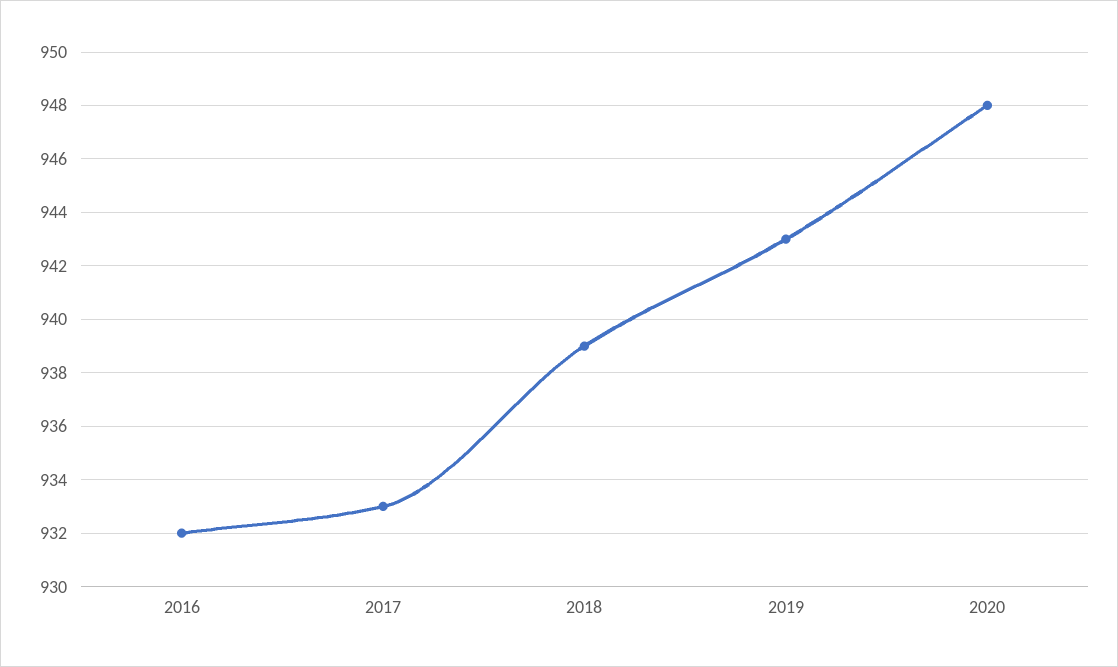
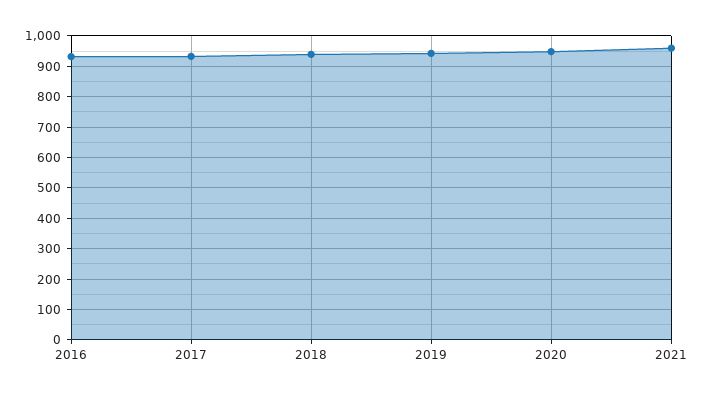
2021: none -> 960

